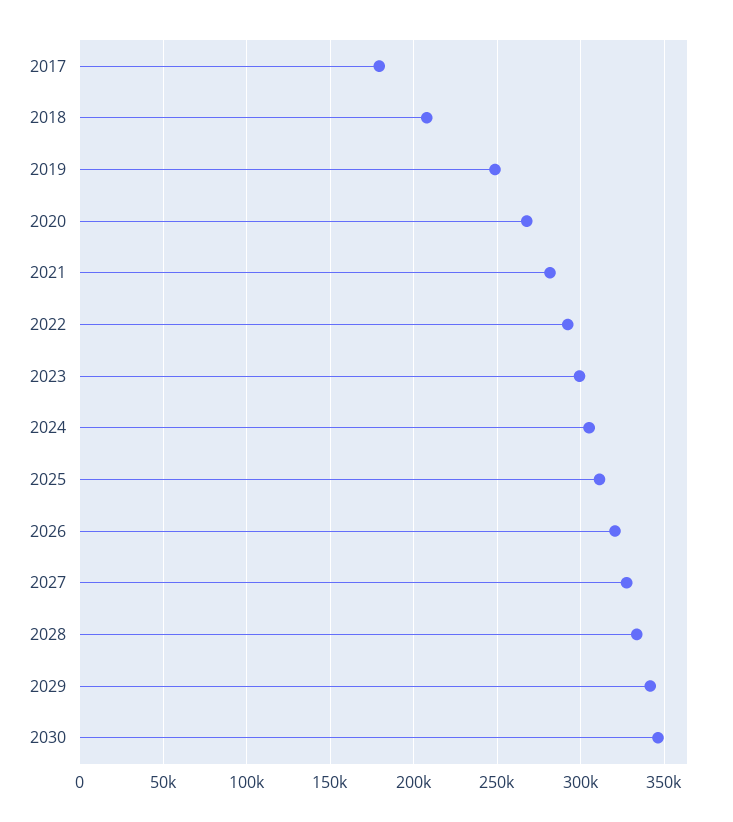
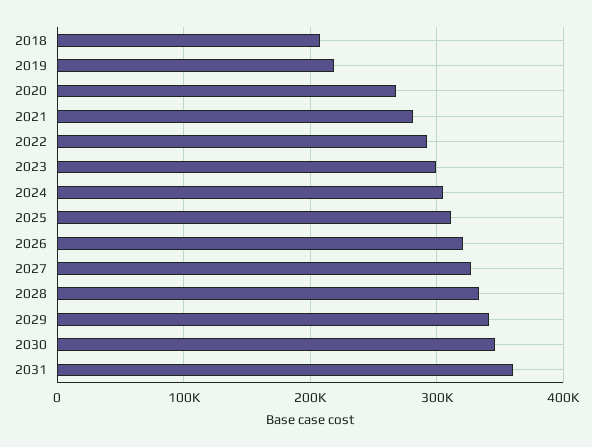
2017: 180000 -> none
2019: 250000 -> 220000
2031: none -> 360000

